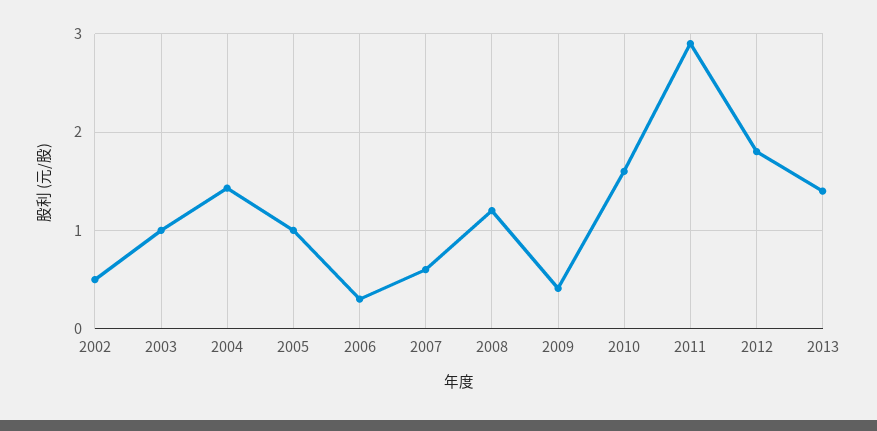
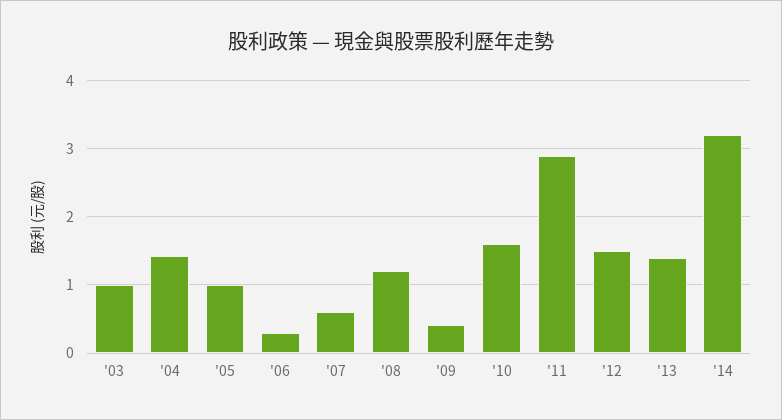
2002: 0.5 -> none
2012: 1.8 -> 1.5
'14: none -> 3.2

